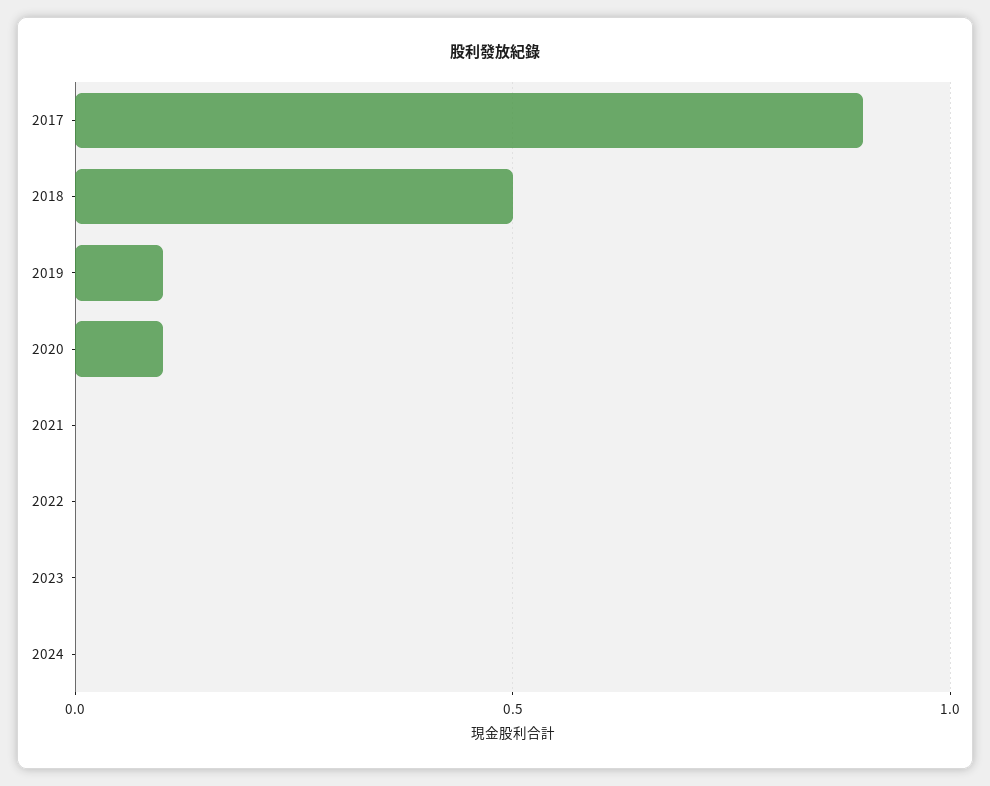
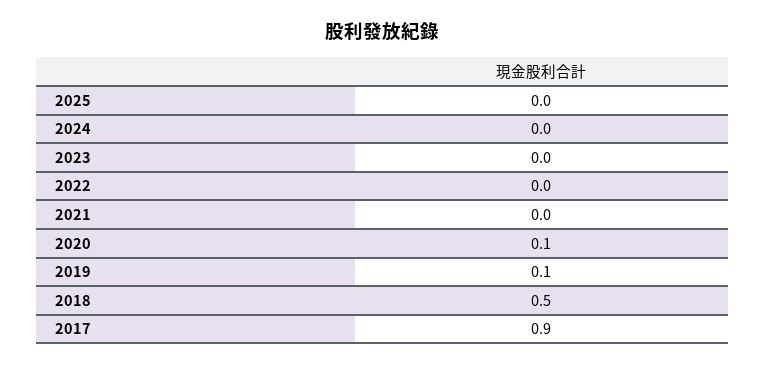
2025: none -> 0

